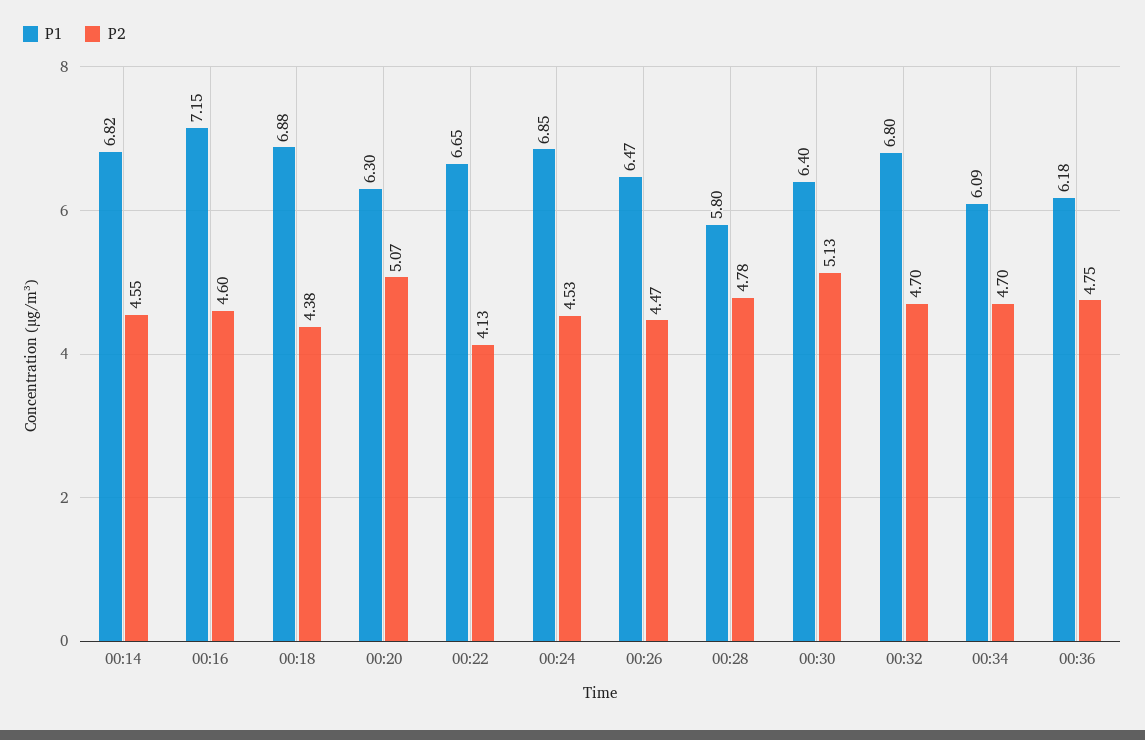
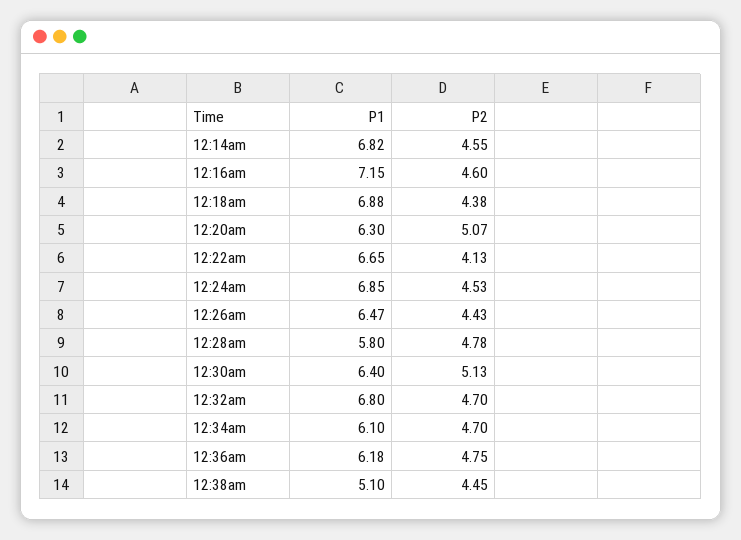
P2, 00:26: 4.47 -> 4.43
P1, 00:34: 6.09 -> 6.1
P1, 12:38am: none -> 5.1
P2, 12:38am: none -> 4.45

